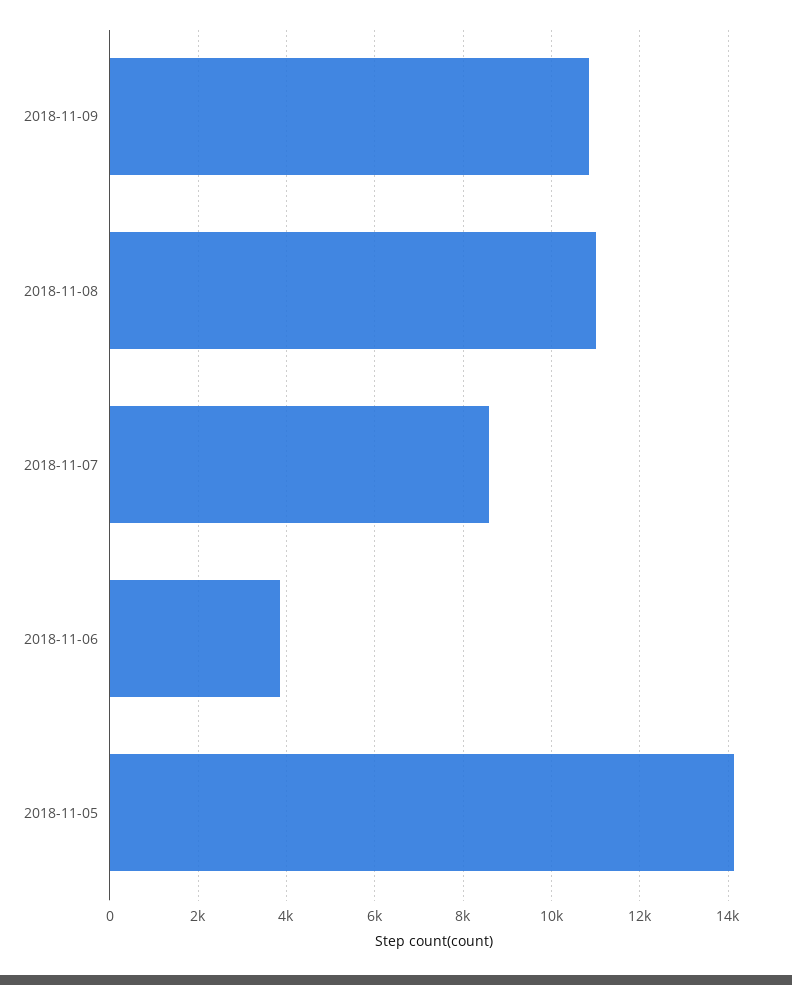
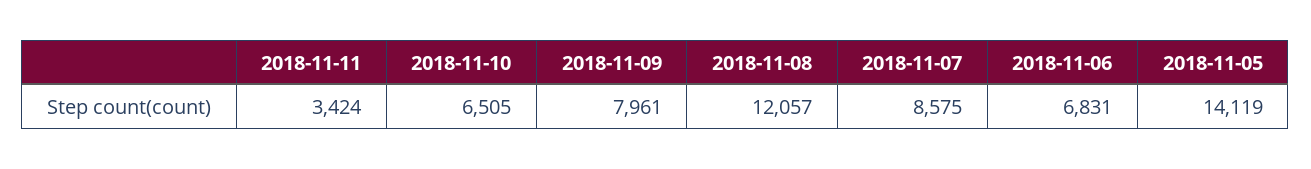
2018-11-09: 10800 -> 7961
2018-11-08: 11000 -> 12057
2018-11-06: 3800 -> 6831
2018-11-11: none -> 3424
2018-11-10: none -> 6505

